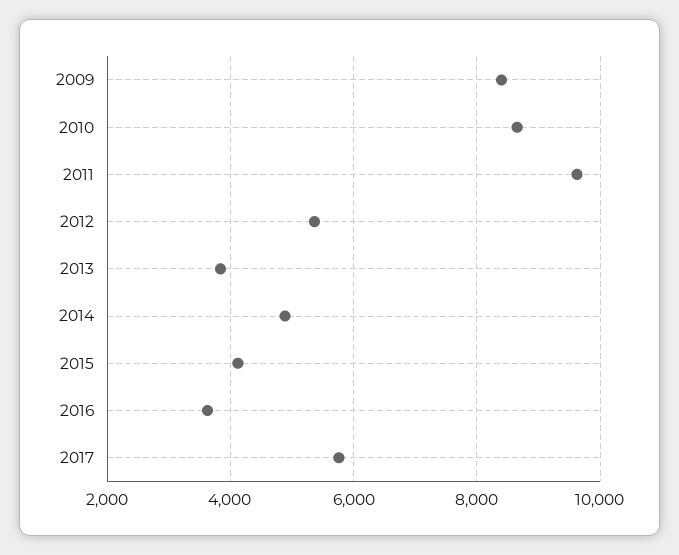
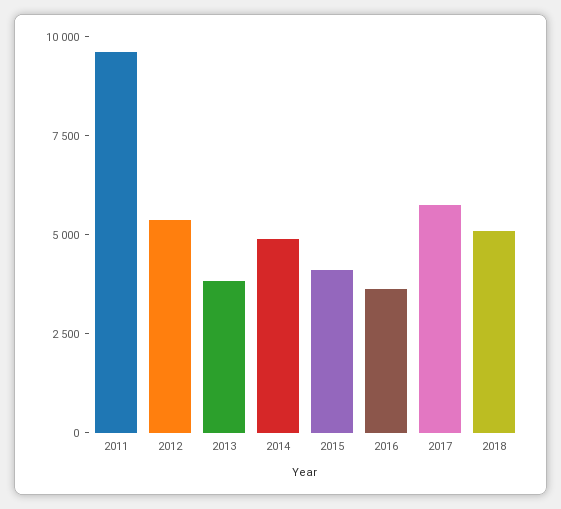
2009: 8400 -> none
2010: 8600 -> none
2018: none -> 5000

